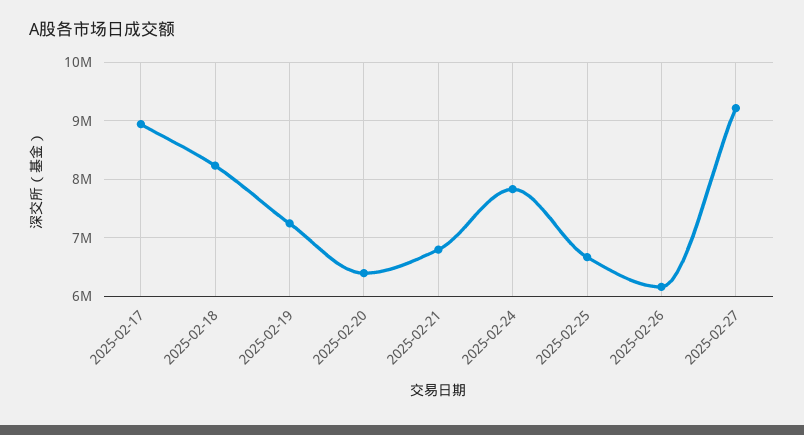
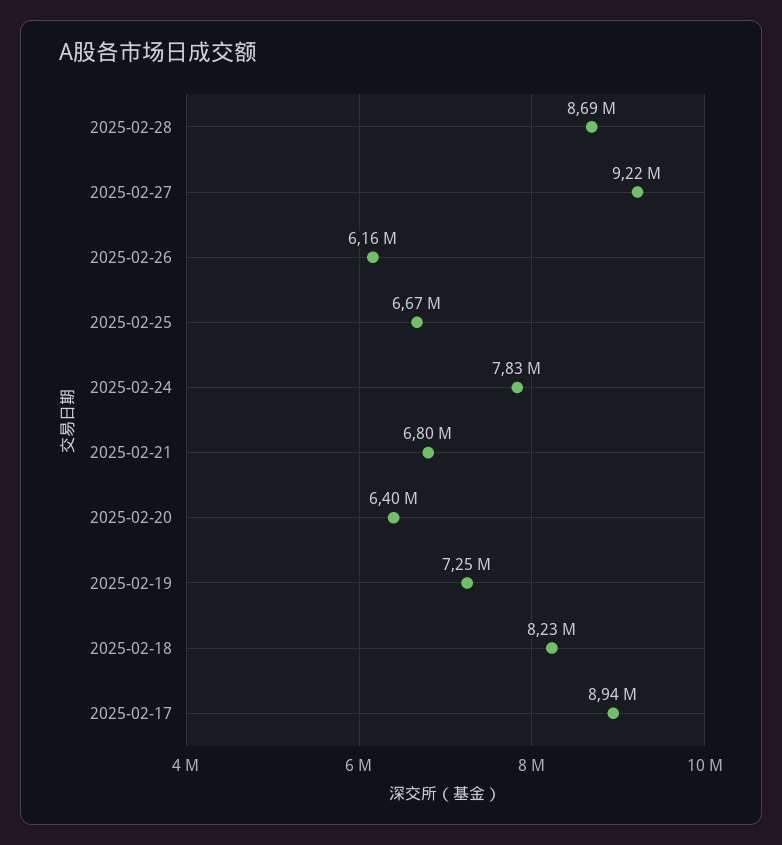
2025-02-28: none -> 8690000

